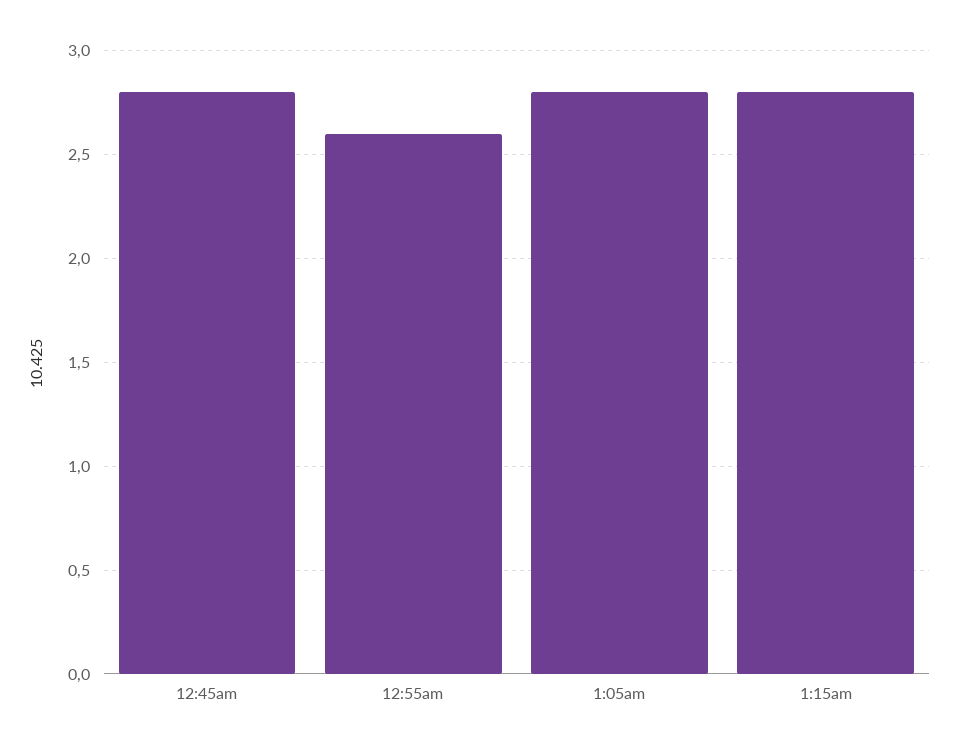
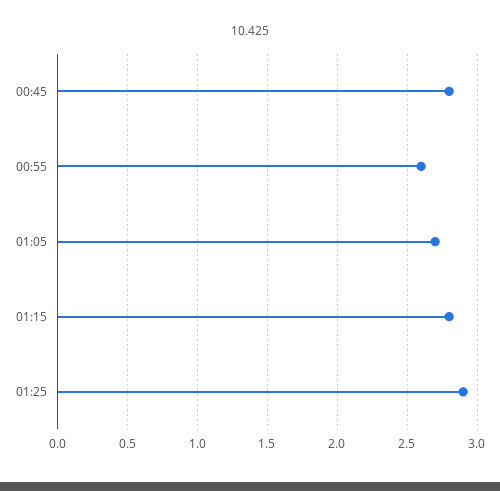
1:05am: 2.8 -> 2.7
01:25: none -> 2.9

